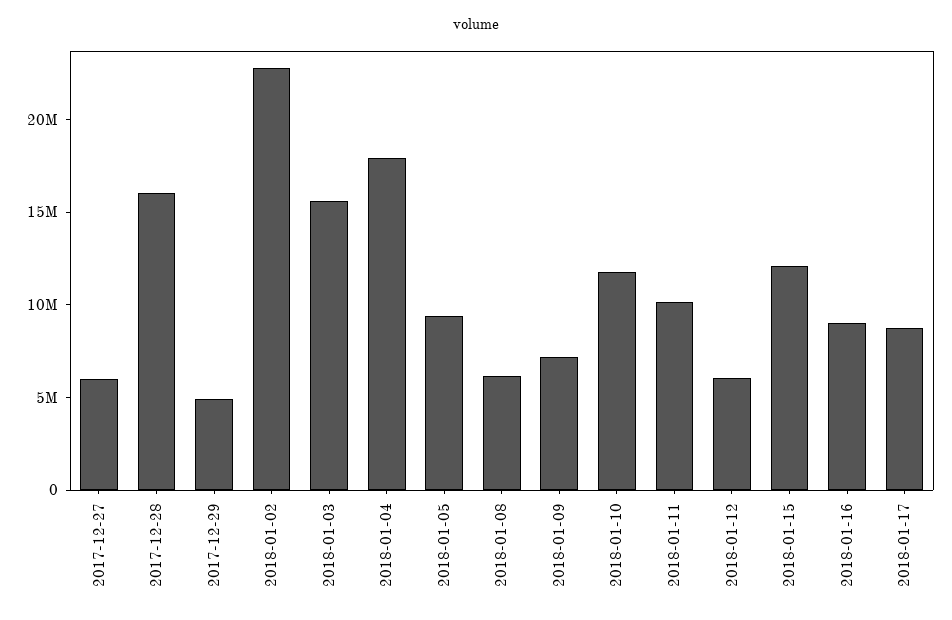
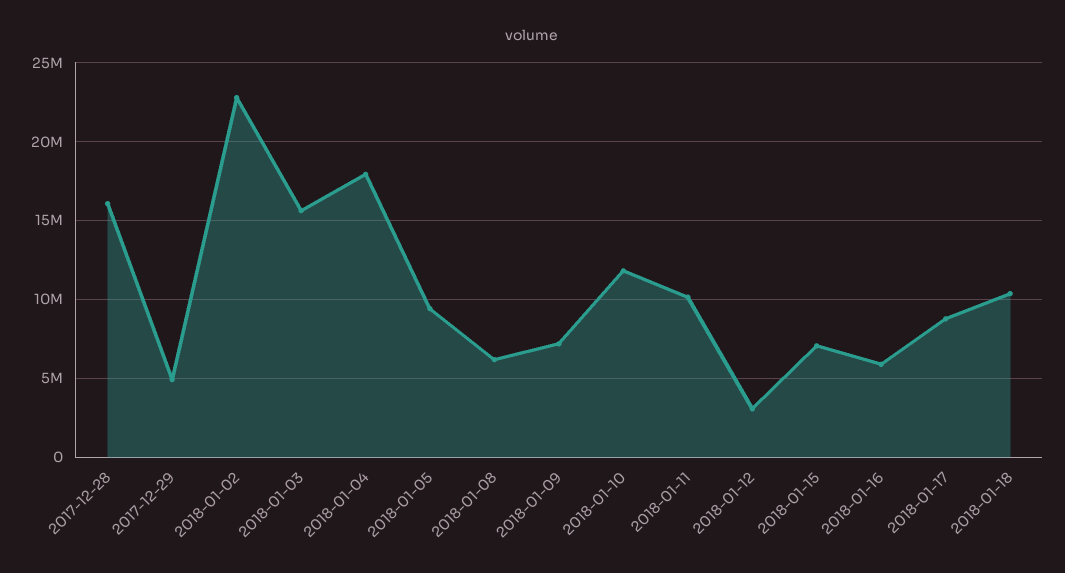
2017-12-27: 6000000 -> none
2018-01-12: 6000000 -> 3000000
2018-01-15: 12000000 -> 7000000
2018-01-16: 9000000 -> 6000000
2018-01-18: none -> 10500000

